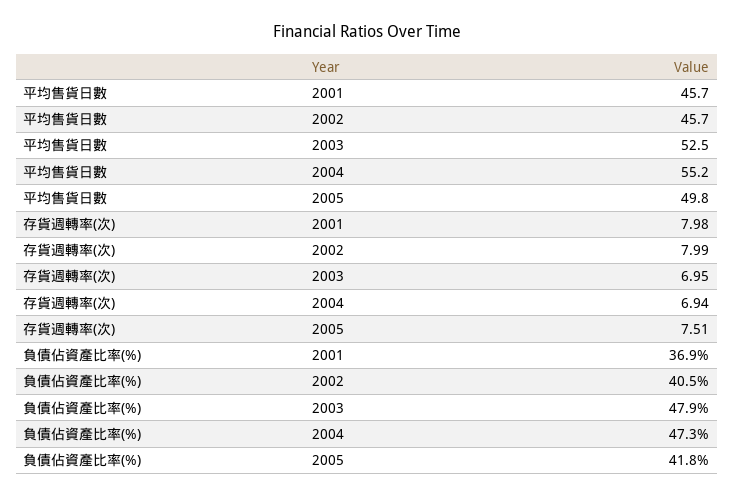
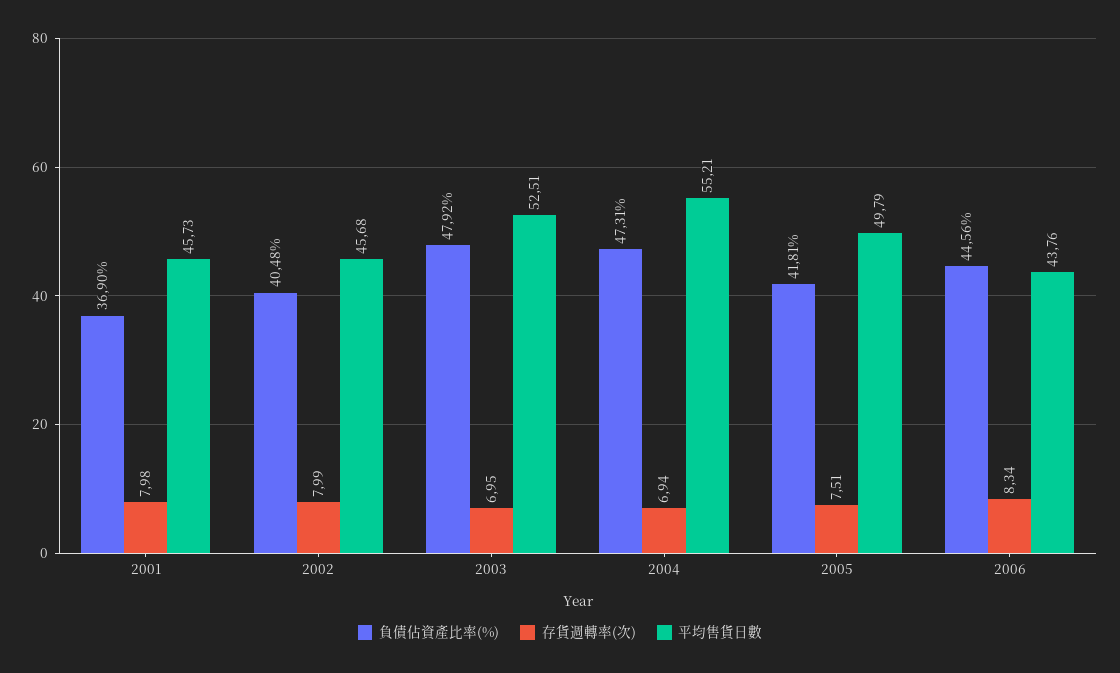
負債佔資產比率(%), 2006: none -> 44.56
存貨週轉率(次), 2006: none -> 8.34
平均售貨日數, 2006: none -> 43.76

